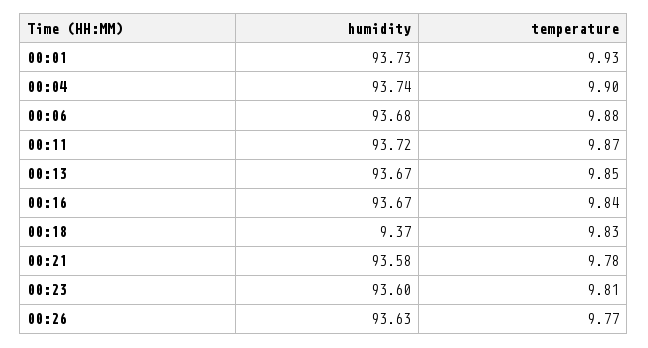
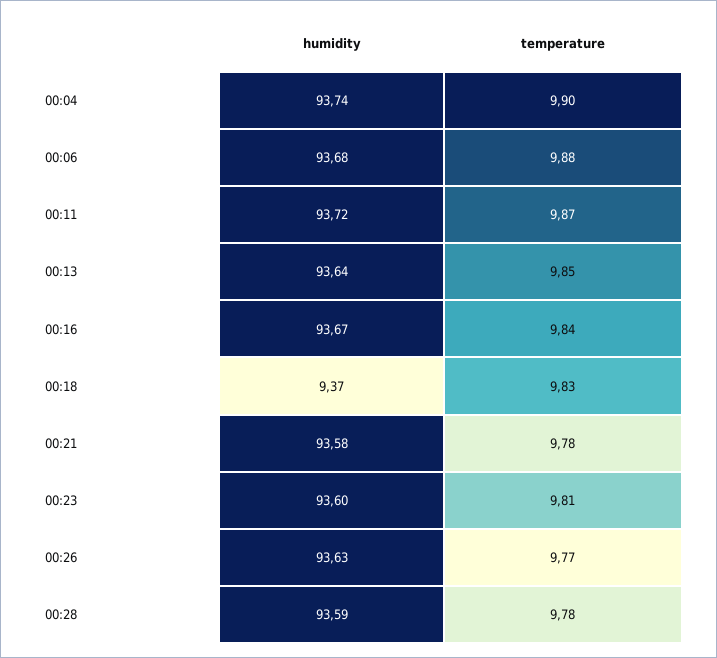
humidity, 00:01: 93.73 -> none
temperature, 00:01: 9.93 -> none
humidity, 00:13: 93.67 -> 93.64
humidity, 00:28: none -> 93.59
temperature, 00:28: none -> 9.78

